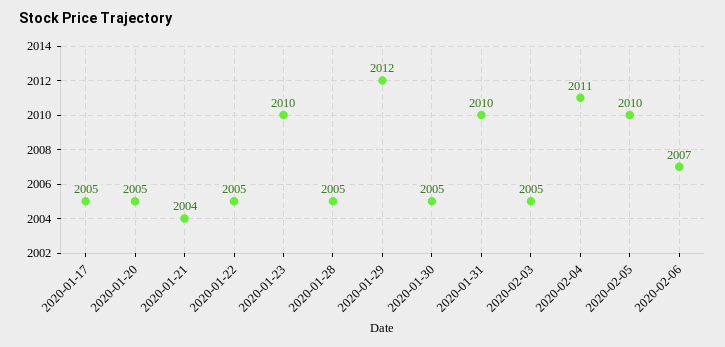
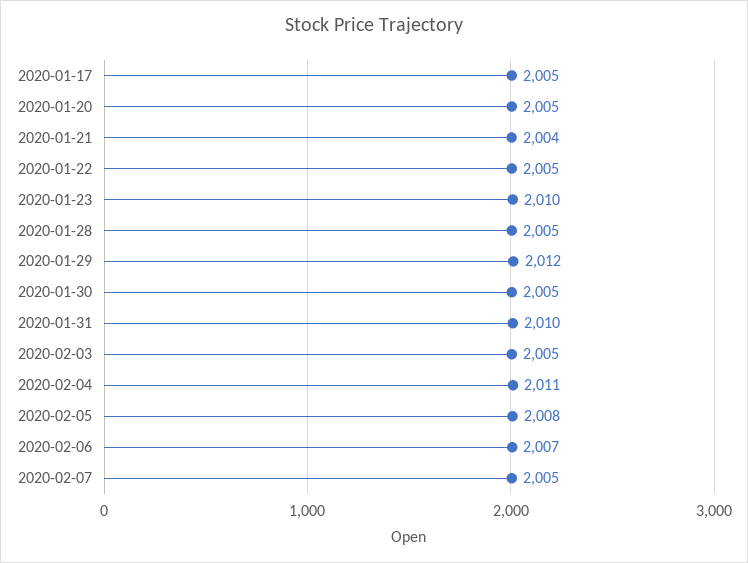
2020-02-05: 2010 -> 2008
2020-02-07: none -> 2005

